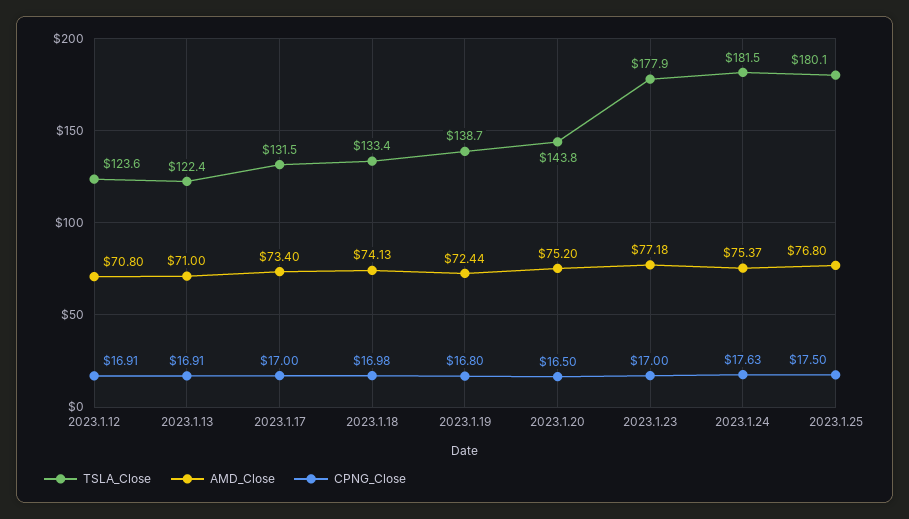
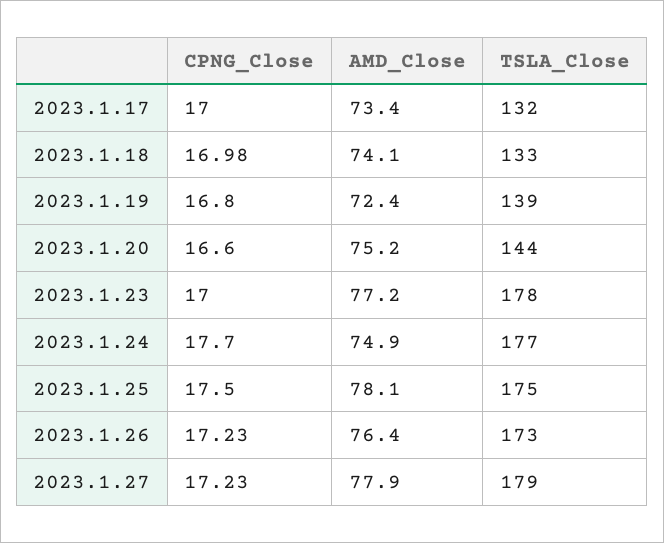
TSLA_Close, 2023.1.12: 123.6 -> none
AMD_Close, 2023.1.12: 70.8 -> none
CPNG_Close, 2023.1.12: 16.91 -> none
TSLA_Close, 2023.1.13: 122.4 -> none
AMD_Close, 2023.1.13: 71 -> none
CPNG_Close, 2023.1.13: 16.91 -> none
CPNG_Close, 2023.1.20: 16.5 -> 16.6
TSLA_Close, 2023.1.24: 181.5 -> 177
AMD_Close, 2023.1.24: 75.37 -> 74.9
CPNG_Close, 2023.1.24: 17.63 -> 17.7
TSLA_Close, 2023.1.25: 180.1 -> 175
AMD_Close, 2023.1.25: 76.8 -> 78.1
CPNG_Close, 2023.1.26: none -> 17.23
AMD_Close, 2023.1.26: none -> 76.4
TSLA_Close, 2023.1.26: none -> 173
CPNG_Close, 2023.1.27: none -> 17.23
AMD_Close, 2023.1.27: none -> 77.9
TSLA_Close, 2023.1.27: none -> 179

